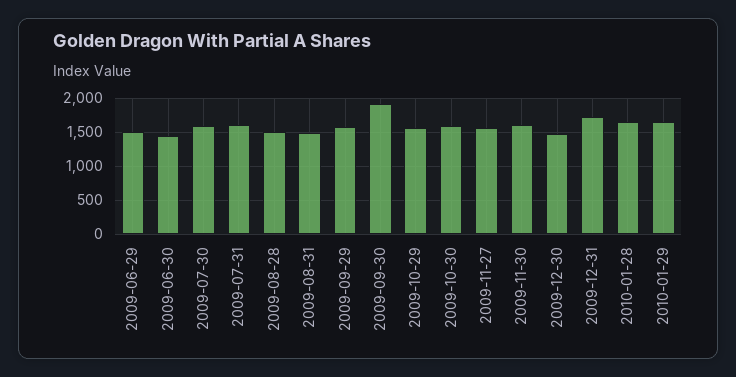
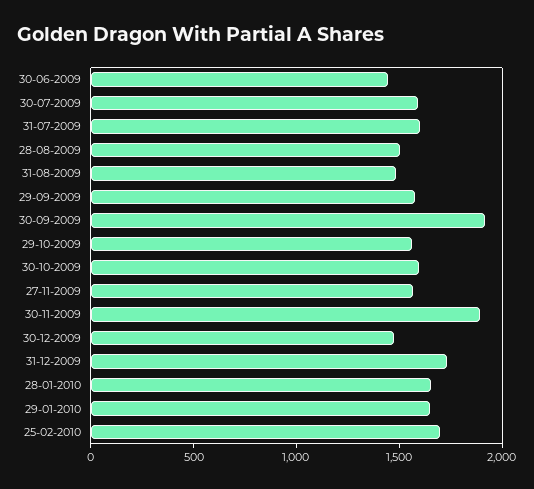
2009-06-29: 1500 -> none
2009-11-30: 1600 -> 1900
25-02-2010: none -> 1700

